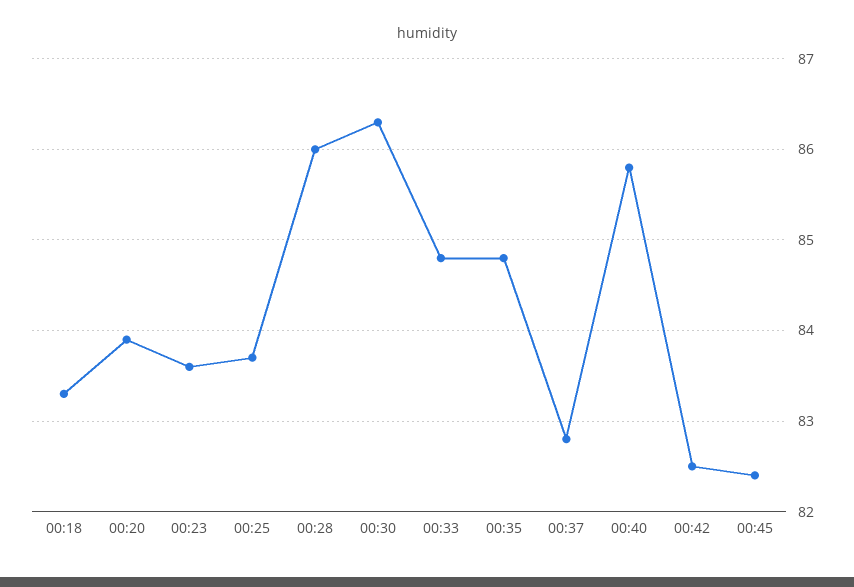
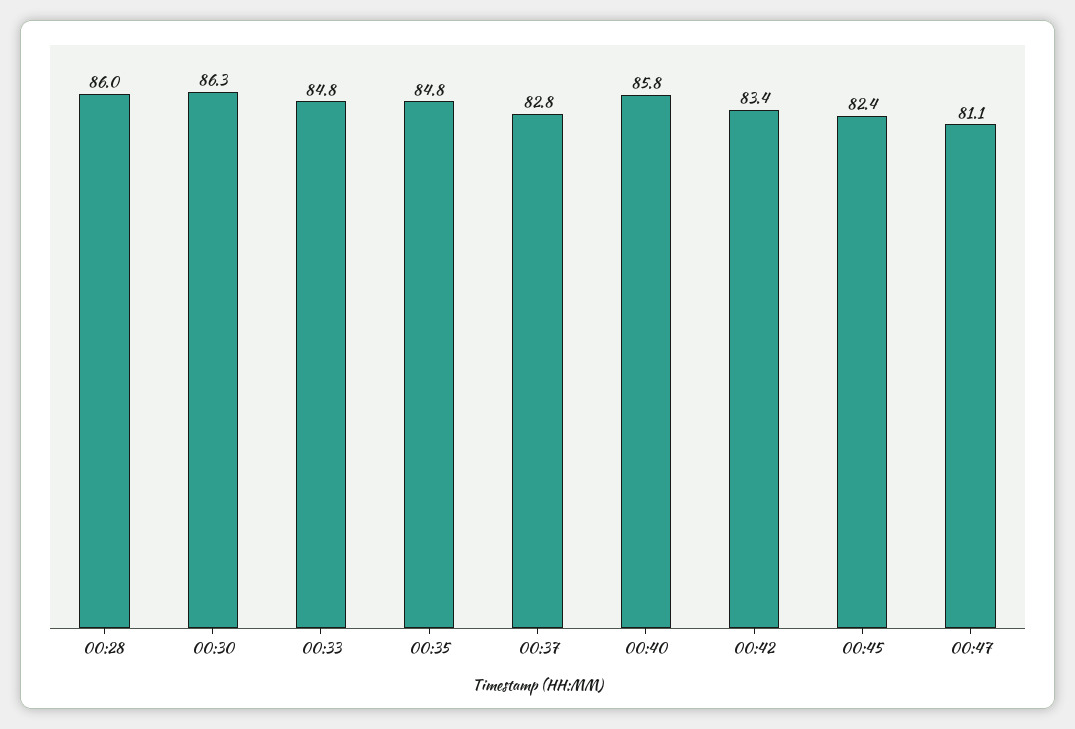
00:18: 83.3 -> none
00:20: 83.9 -> none
00:23: 83.6 -> none
00:25: 83.7 -> none
00:42: 82.5 -> 83.4
00:47: none -> 81.1

